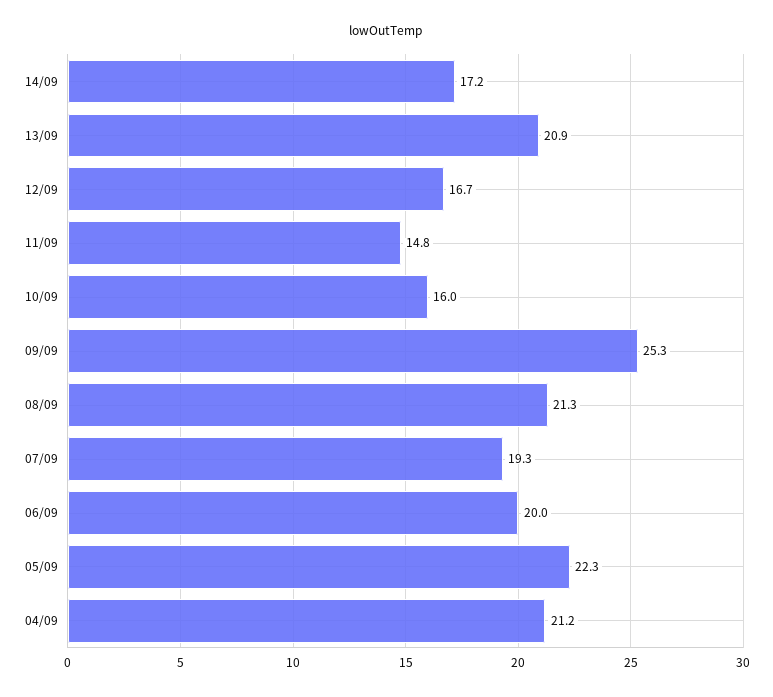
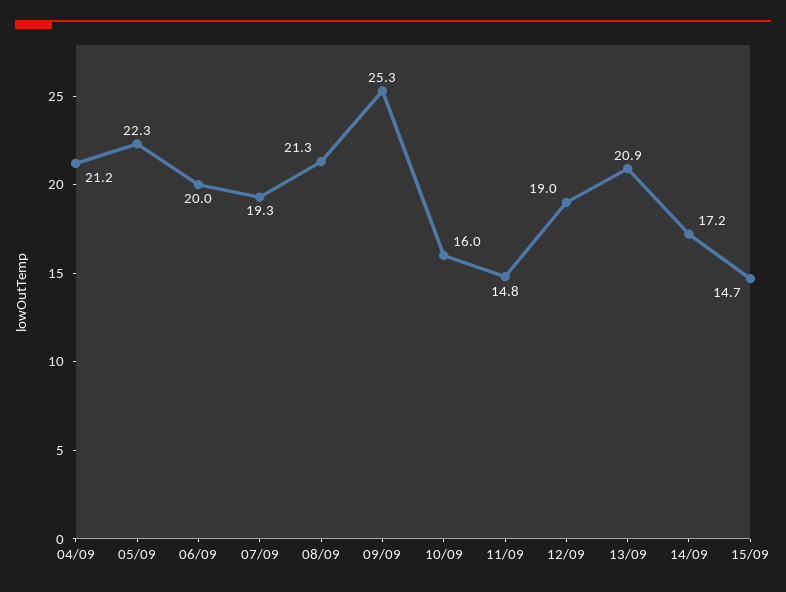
12/09: 16.7 -> 19
15/09: none -> 14.7

